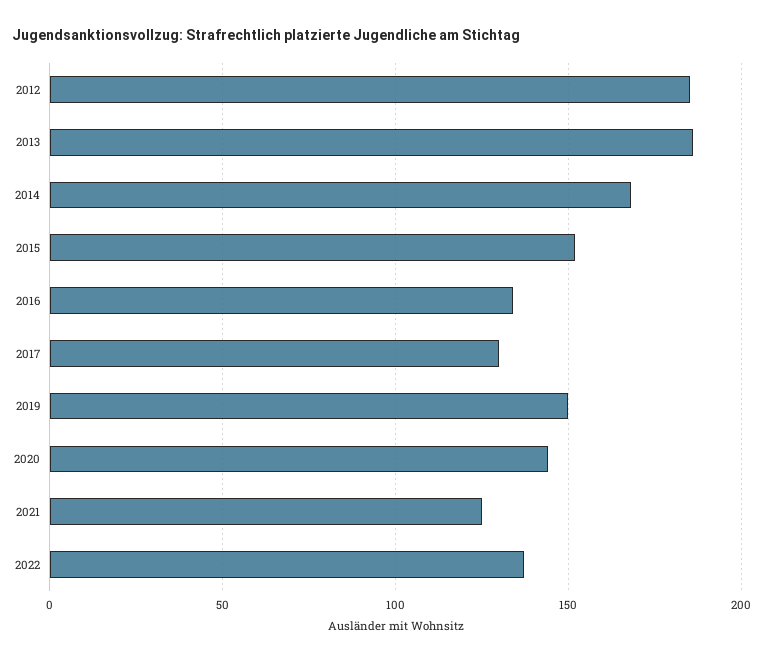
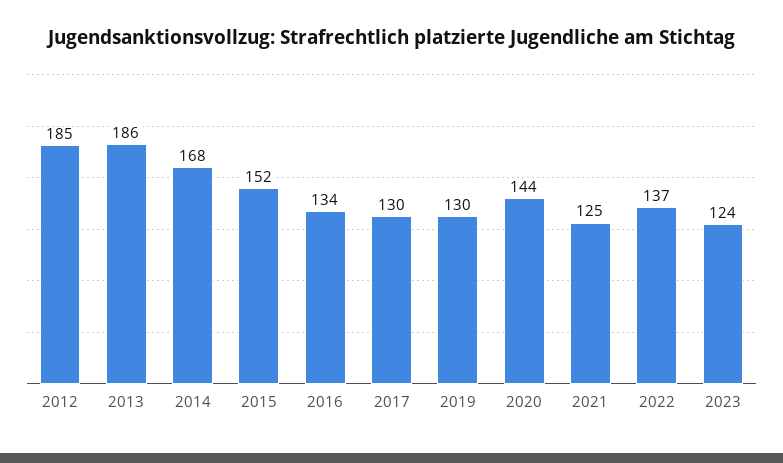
2019: 150 -> 130
2023: none -> 124

